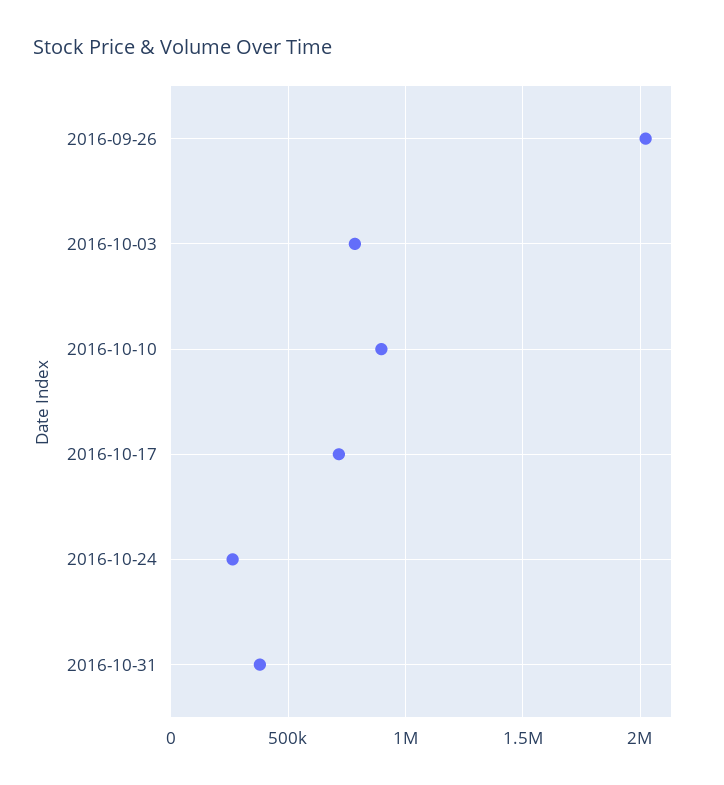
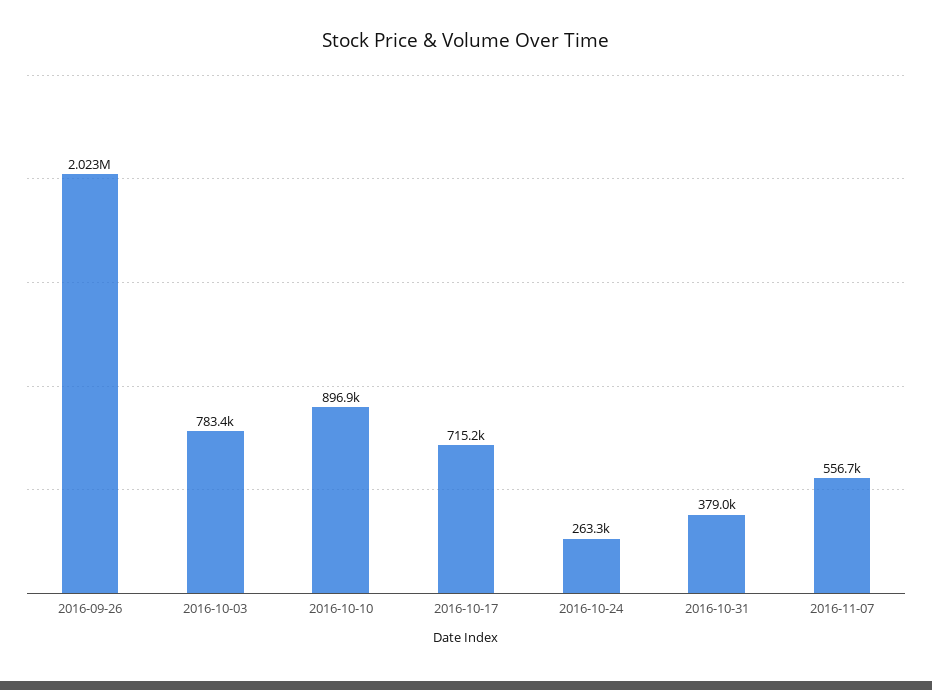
2016-11-07: none -> 556700

